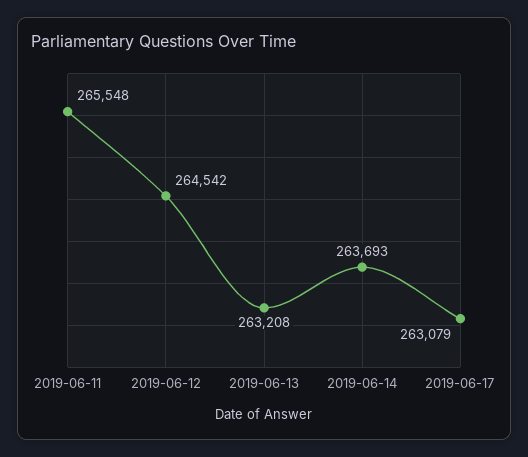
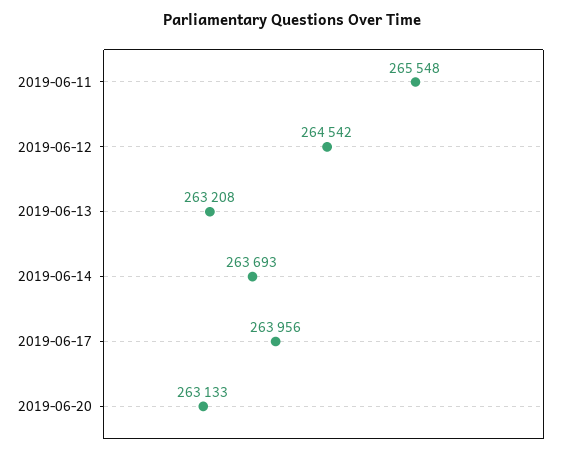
2019-06-17: 263079 -> 263956
2019-06-20: none -> 263133

